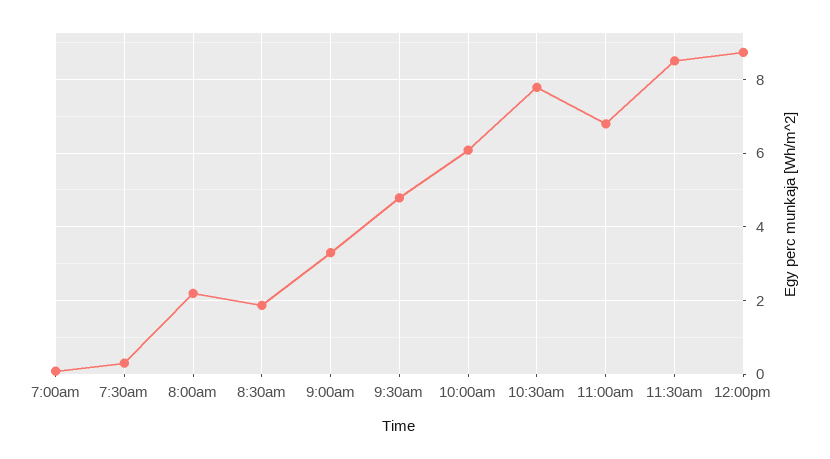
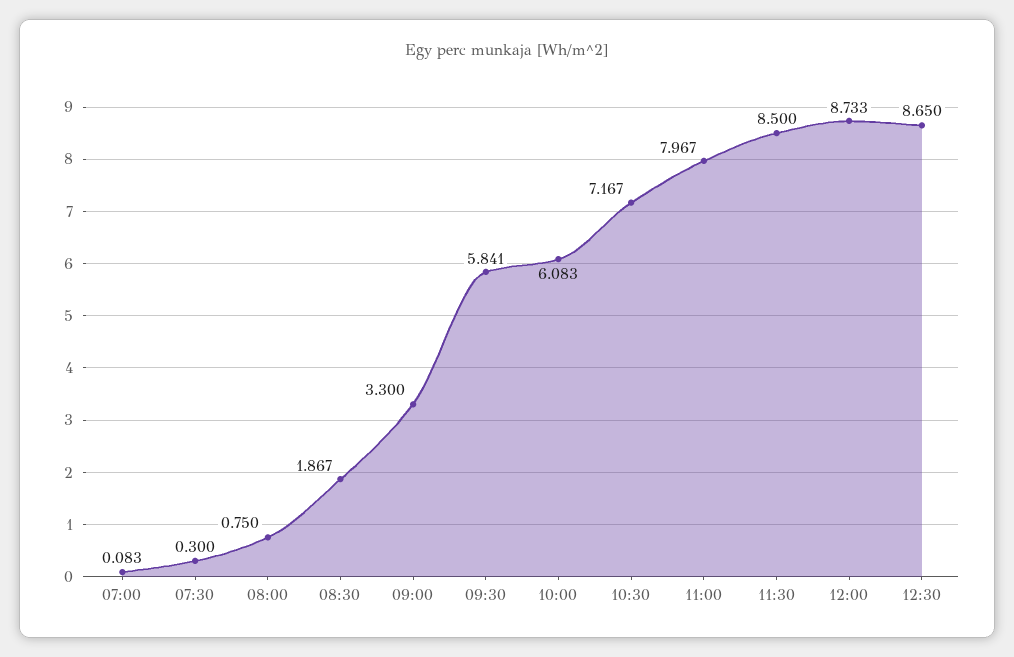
8:00am: 2.2 -> 0.75
9:30am: 4.8 -> 5.841
10:30am: 7.8 -> 7.167
11:00am: 6.8 -> 7.967
12:30: none -> 8.65

